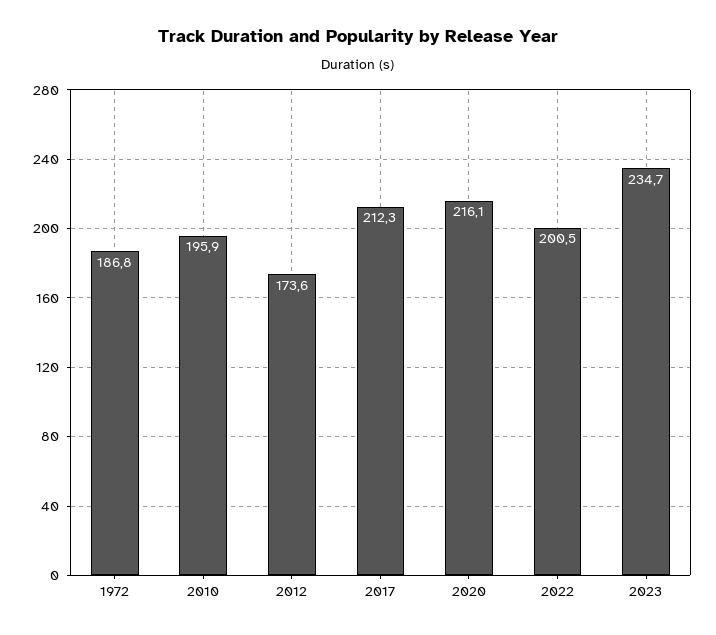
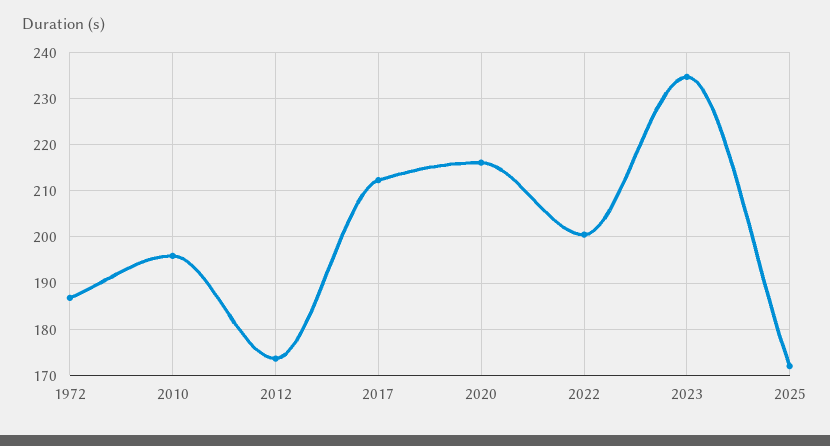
2025: none -> 172

